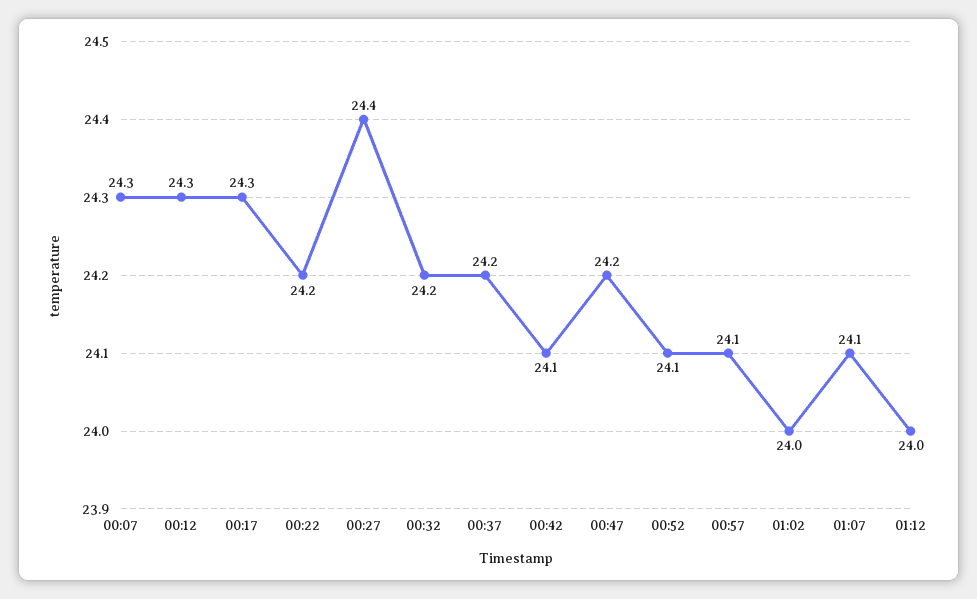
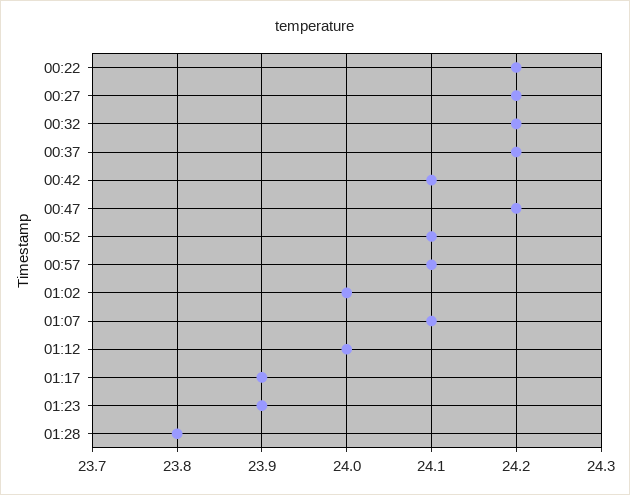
00:07: 24.3 -> none
00:12: 24.3 -> none
00:17: 24.3 -> none
00:27: 24.4 -> 24.2
01:17: none -> 23.9
01:23: none -> 23.9
01:28: none -> 23.8

